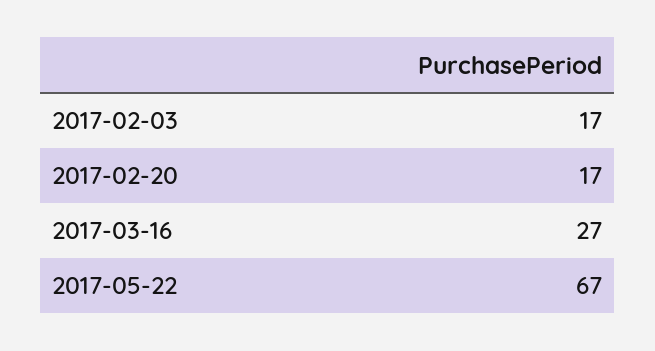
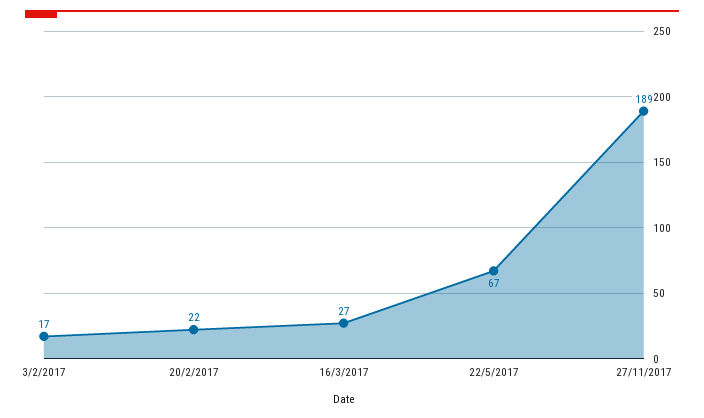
2017-02-20: 17 -> 22
27/11/2017: none -> 189

